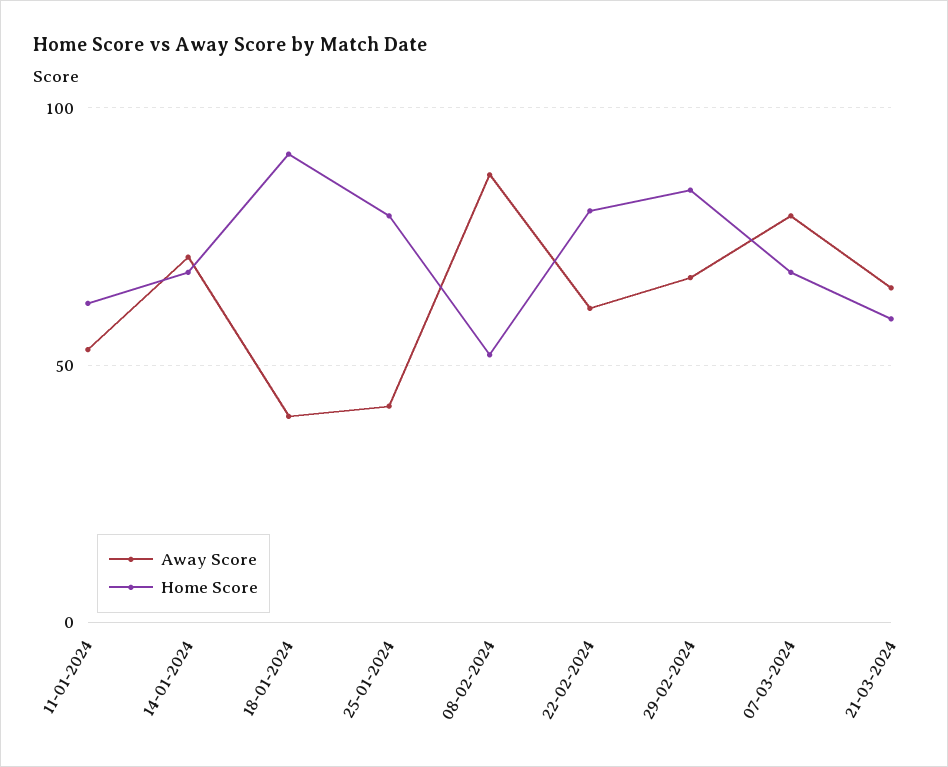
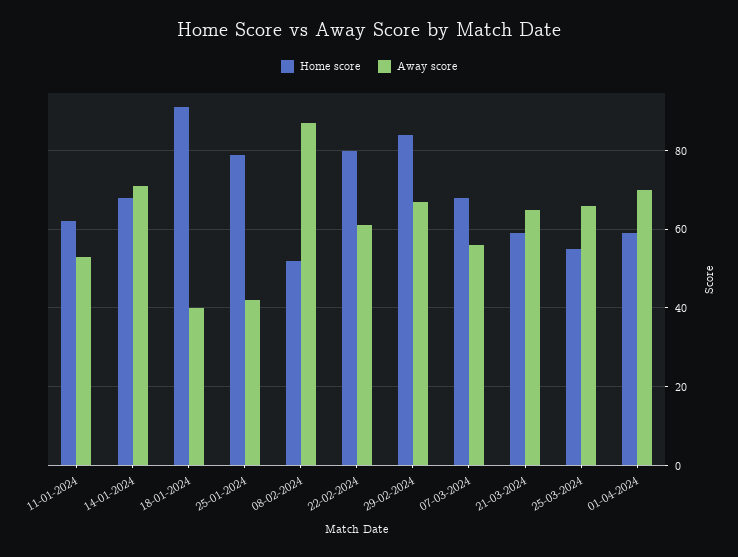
Away Score, 07-03-2024: 80 -> 55
Home Score, 25-03-2024: none -> 55
Away Score, 25-03-2024: none -> 65
Home Score, 01-04-2024: none -> 60
Away Score, 01-04-2024: none -> 70

